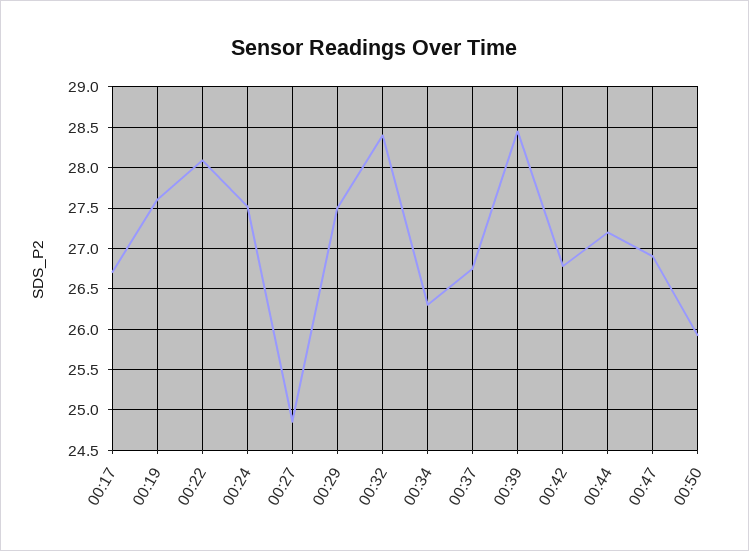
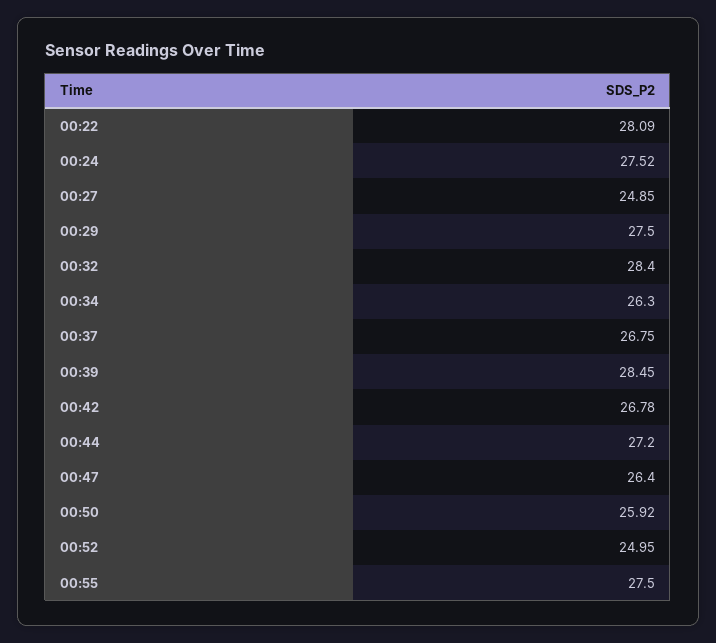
00:17: 26.7 -> none
00:19: 27.6 -> none
00:47: 26.9 -> 26.4
00:52: none -> 24.95
00:55: none -> 27.5

